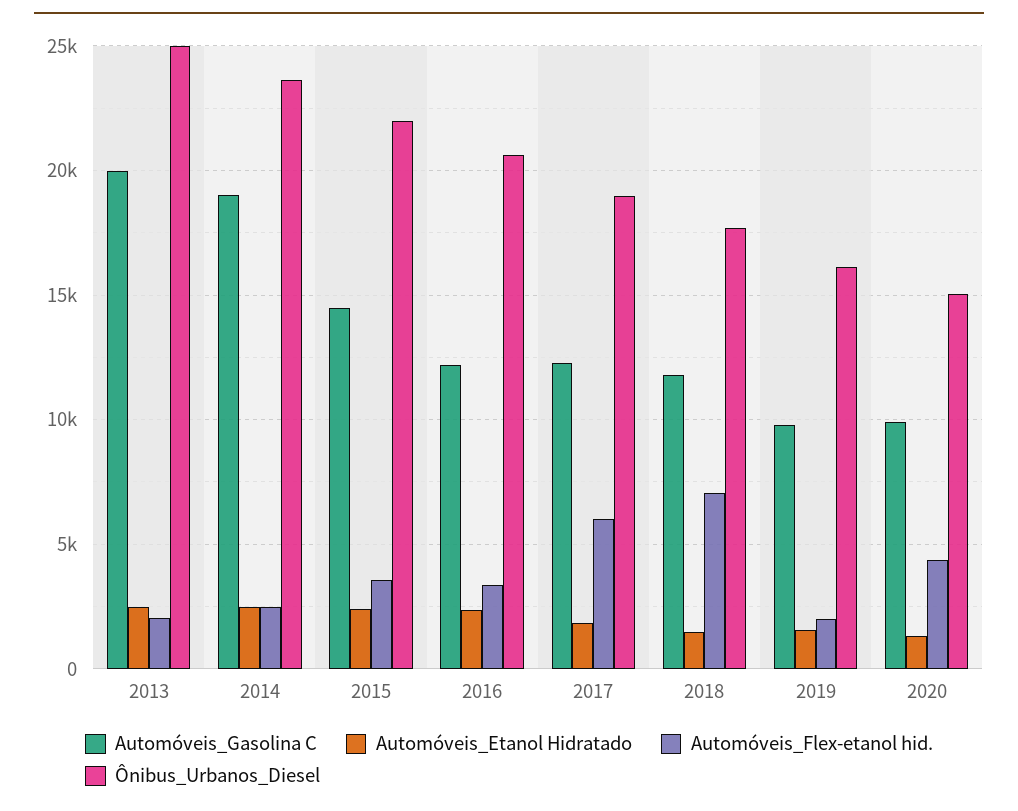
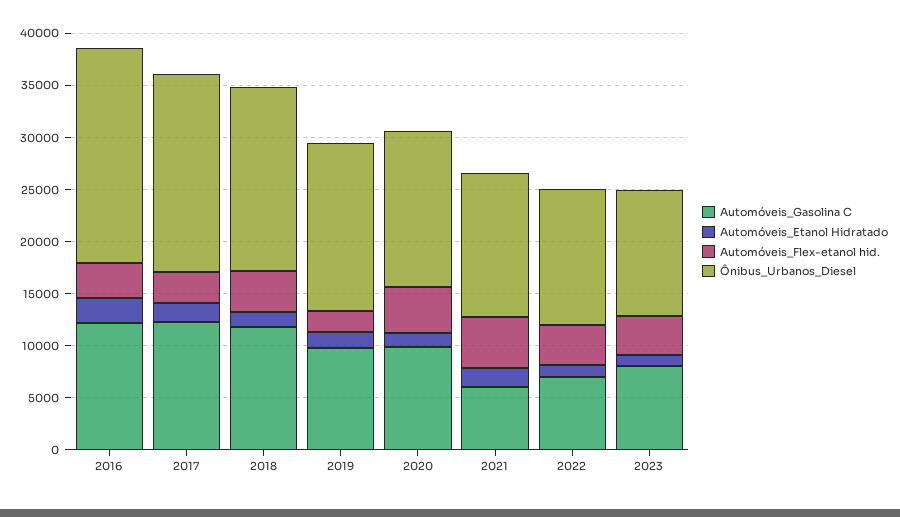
Automóveis_Gasolina C, 2013: 20000 -> none
Automóveis_Etanol Hidratado, 2013: 2500 -> none
Automóveis_Flex-etanol hid., 2013: 2000 -> none
Ônibus_Urbanos_Diesel, 2013: 25000 -> none
Automóveis_Gasolina C, 2014: 19000 -> none
Automóveis_Etanol Hidratado, 2014: 2500 -> none
Automóveis_Flex-etanol hid., 2014: 2500 -> none
Ônibus_Urbanos_Diesel, 2014: 23500 -> none
Automóveis_Gasolina C, 2015: 14500 -> none
Automóveis_Etanol Hidratado, 2015: 2500 -> none
Automóveis_Flex-etanol hid., 2015: 3500 -> none
Ônibus_Urbanos_Diesel, 2015: 22000 -> none
Automóveis_Flex-etanol hid., 2017: 6000 -> 3000
Automóveis_Flex-etanol hid., 2018: 7000 -> 4000
Automóveis_Gasolina C, 2021: none -> 6000
Automóveis_Etanol Hidratado, 2021: none -> 2000
Automóveis_Flex-etanol hid., 2021: none -> 5000
Ônibus_Urbanos_Diesel, 2021: none -> 14000
Automóveis_Gasolina C, 2022: none -> 7000
Automóveis_Etanol Hidratado, 2022: none -> 1000
Automóveis_Flex-etanol hid., 2022: none -> 4000
Ônibus_Urbanos_Diesel, 2022: none -> 13000
Automóveis_Gasolina C, 2023: none -> 8000
Automóveis_Etanol Hidratado, 2023: none -> 1000
Automóveis_Flex-etanol hid., 2023: none -> 4000
Ônibus_Urbanos_Diesel, 2023: none -> 12000

